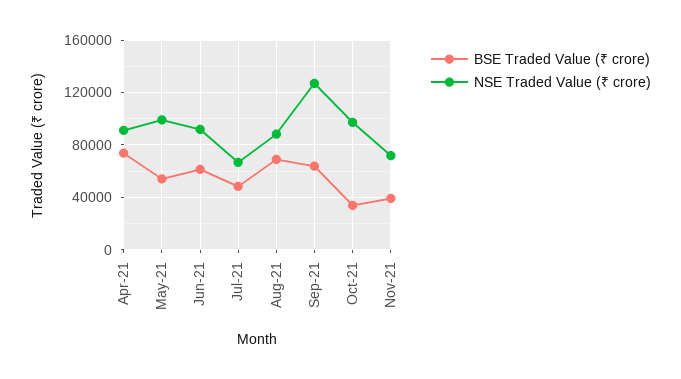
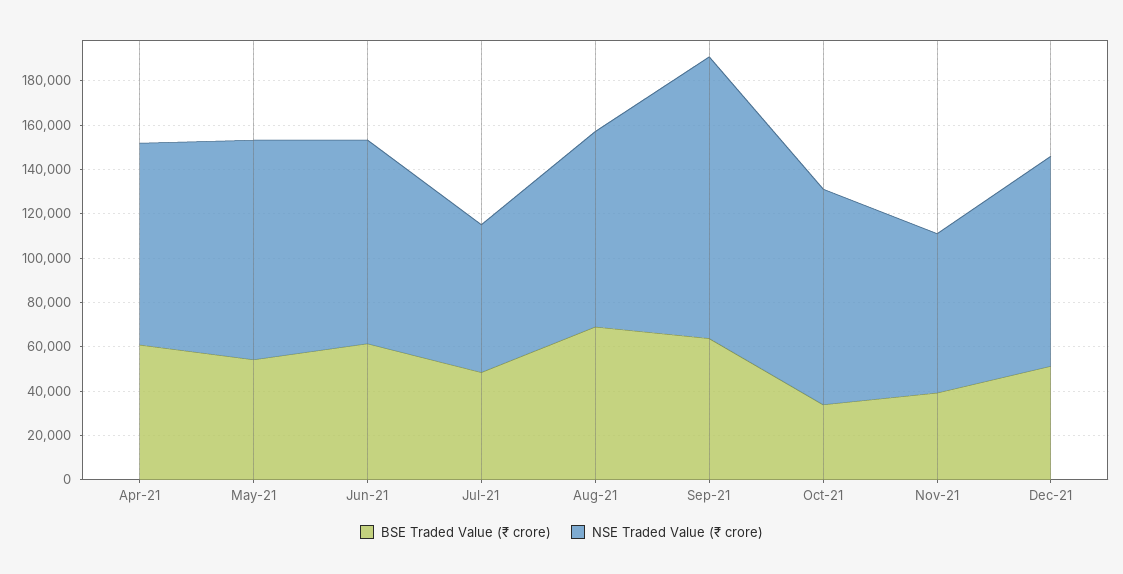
BSE Traded Value (₹ crore), Apr-21: 75000 -> 60000
BSE Traded Value (₹ crore), Dec-21: none -> 50000
NSE Traded Value (₹ crore), Dec-21: none -> 95000

